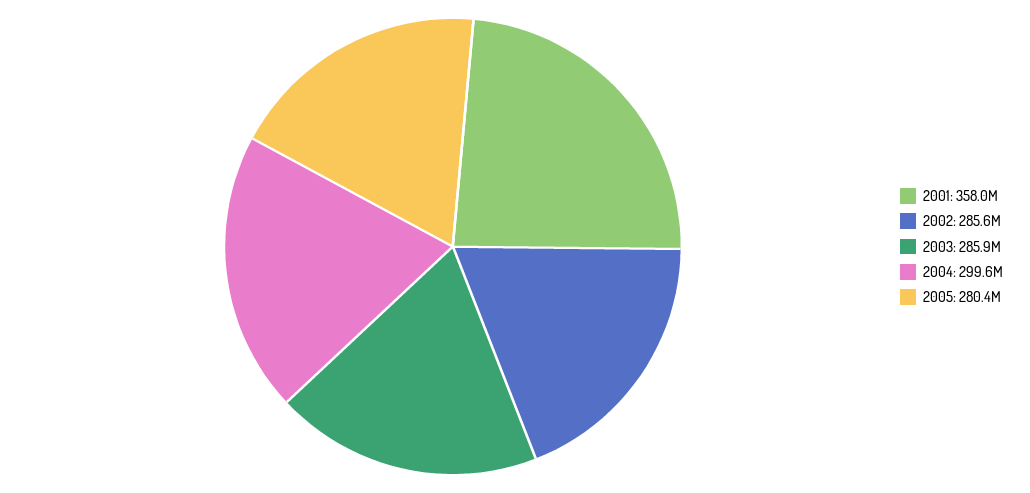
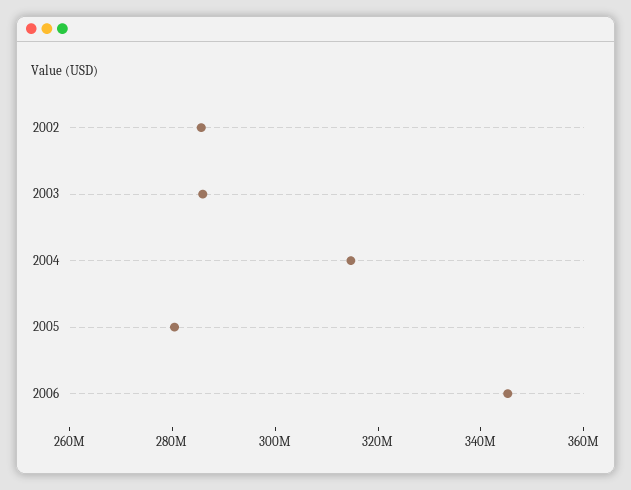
2001: 358000000 -> none
2004: 299600000 -> 315000000
2006: none -> 345000000

